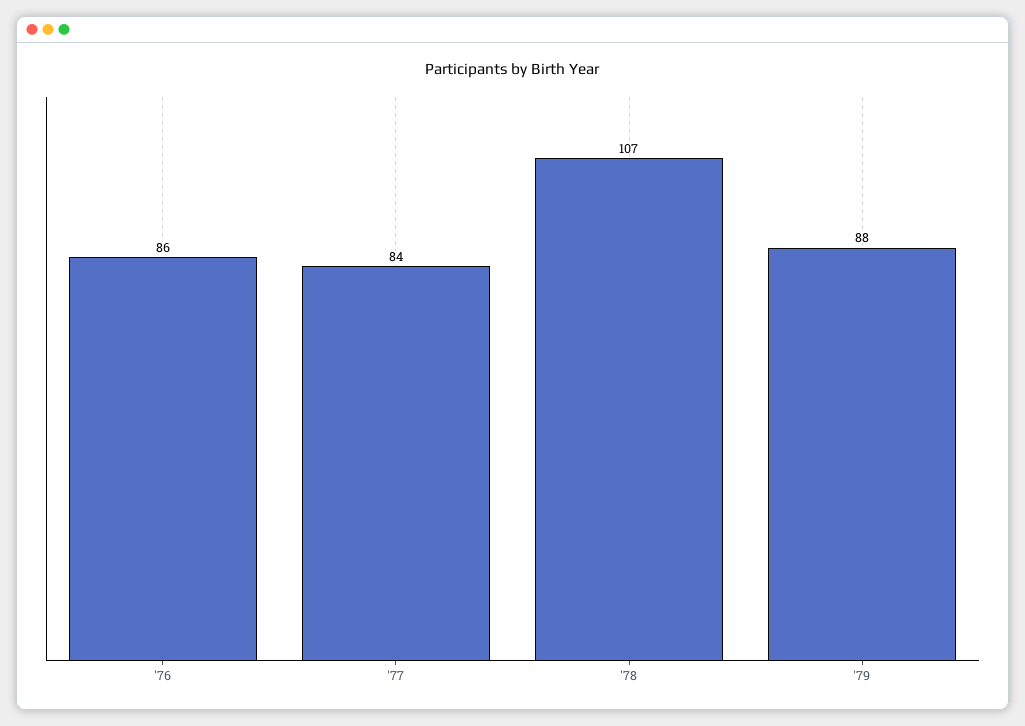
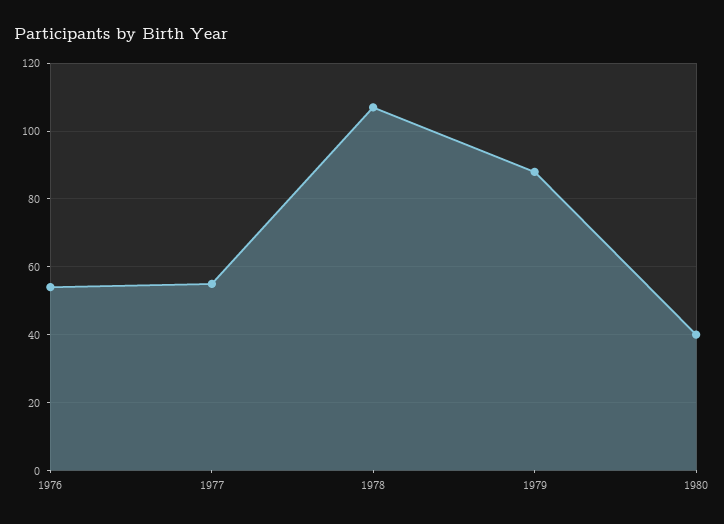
'76: 86 -> 55
'77: 84 -> 55
1980: none -> 40

